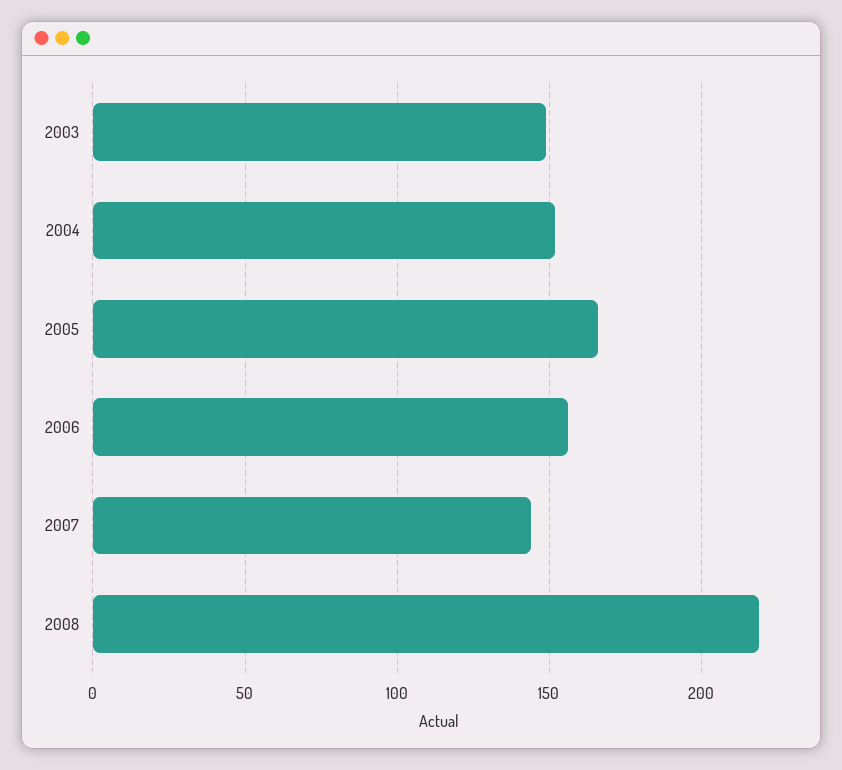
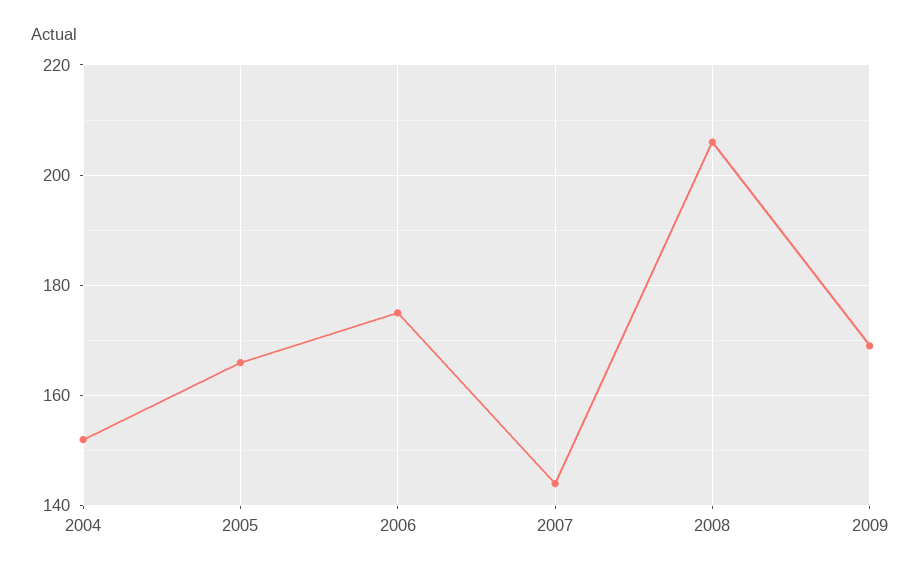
2003: 150 -> none
2006: 155 -> 175
2008: 220 -> 205
2009: none -> 170

